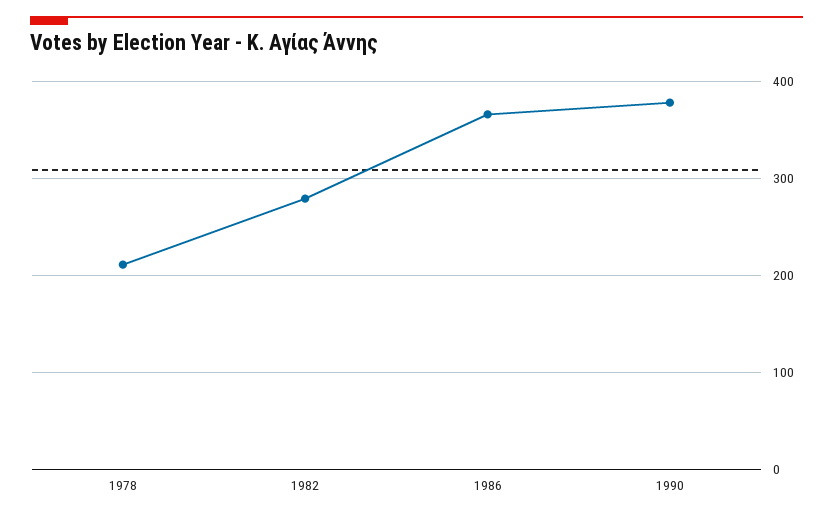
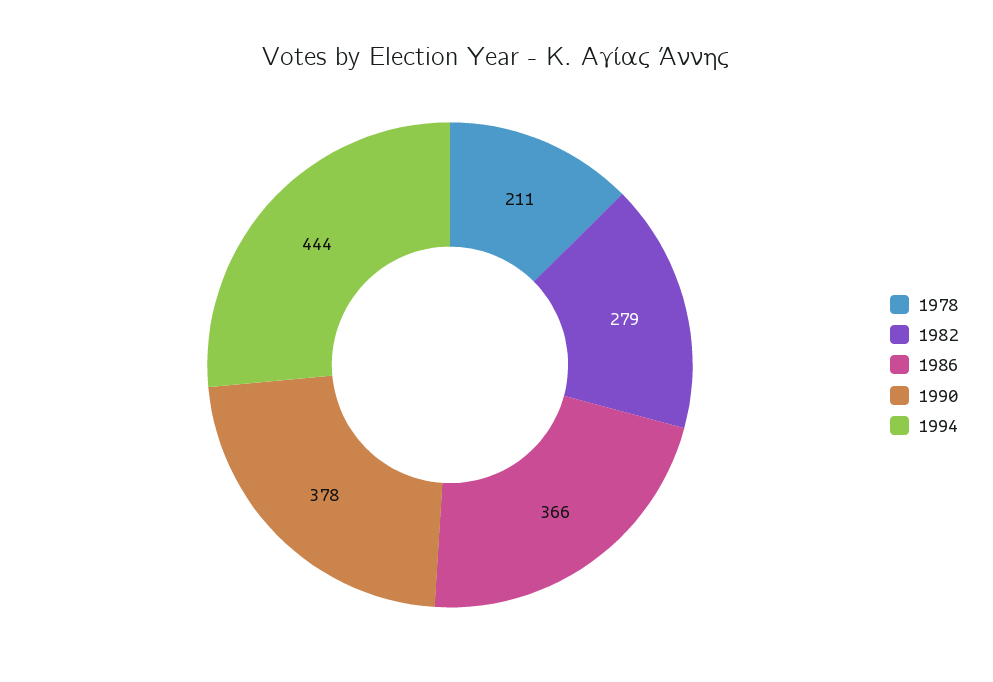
1994: none -> 444

